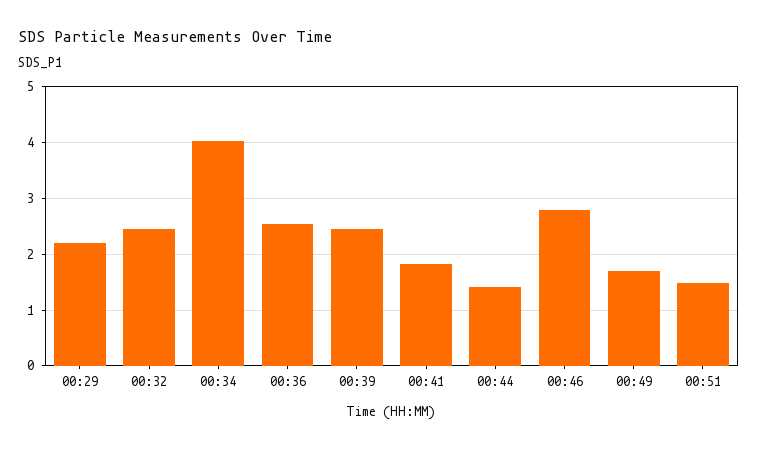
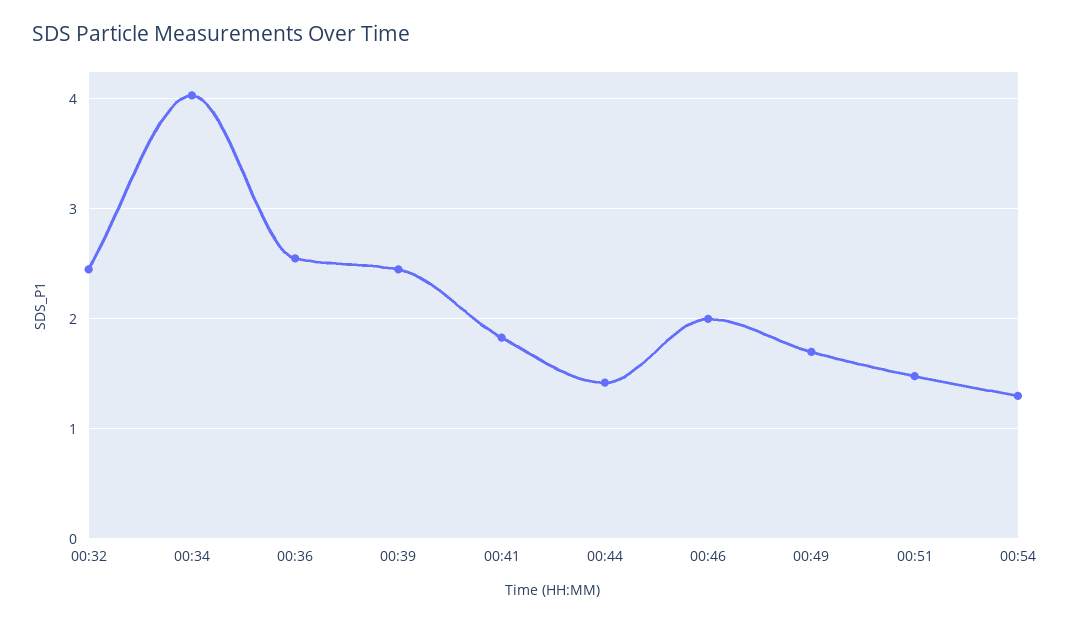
00:29: 2.2 -> none
00:46: 2.8 -> 2
00:54: none -> 1.3

